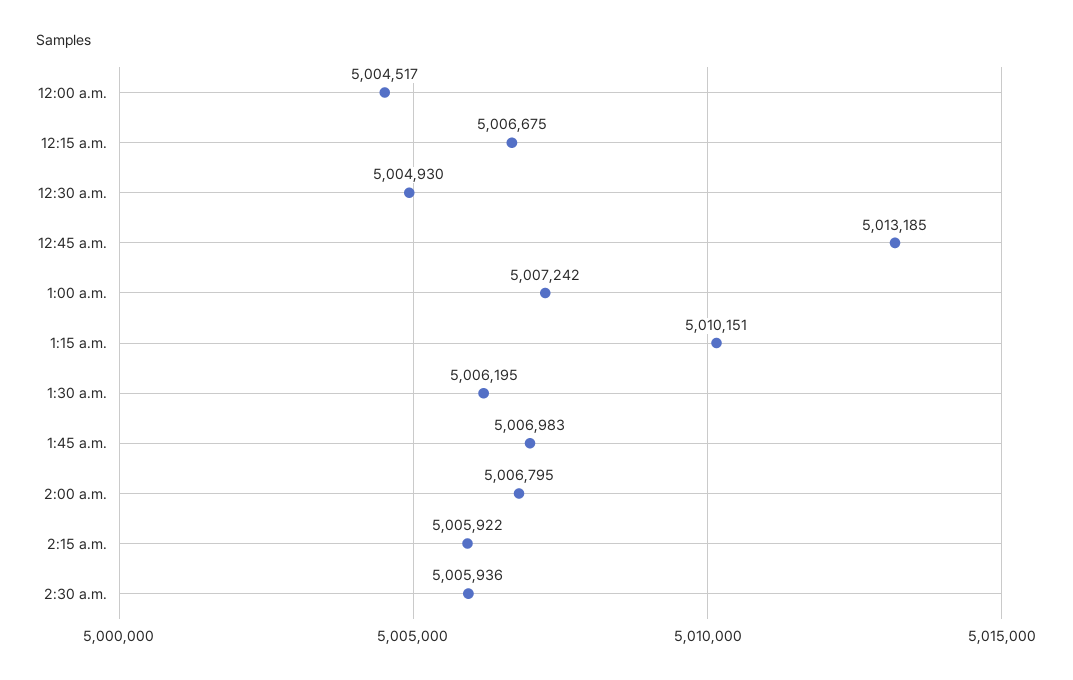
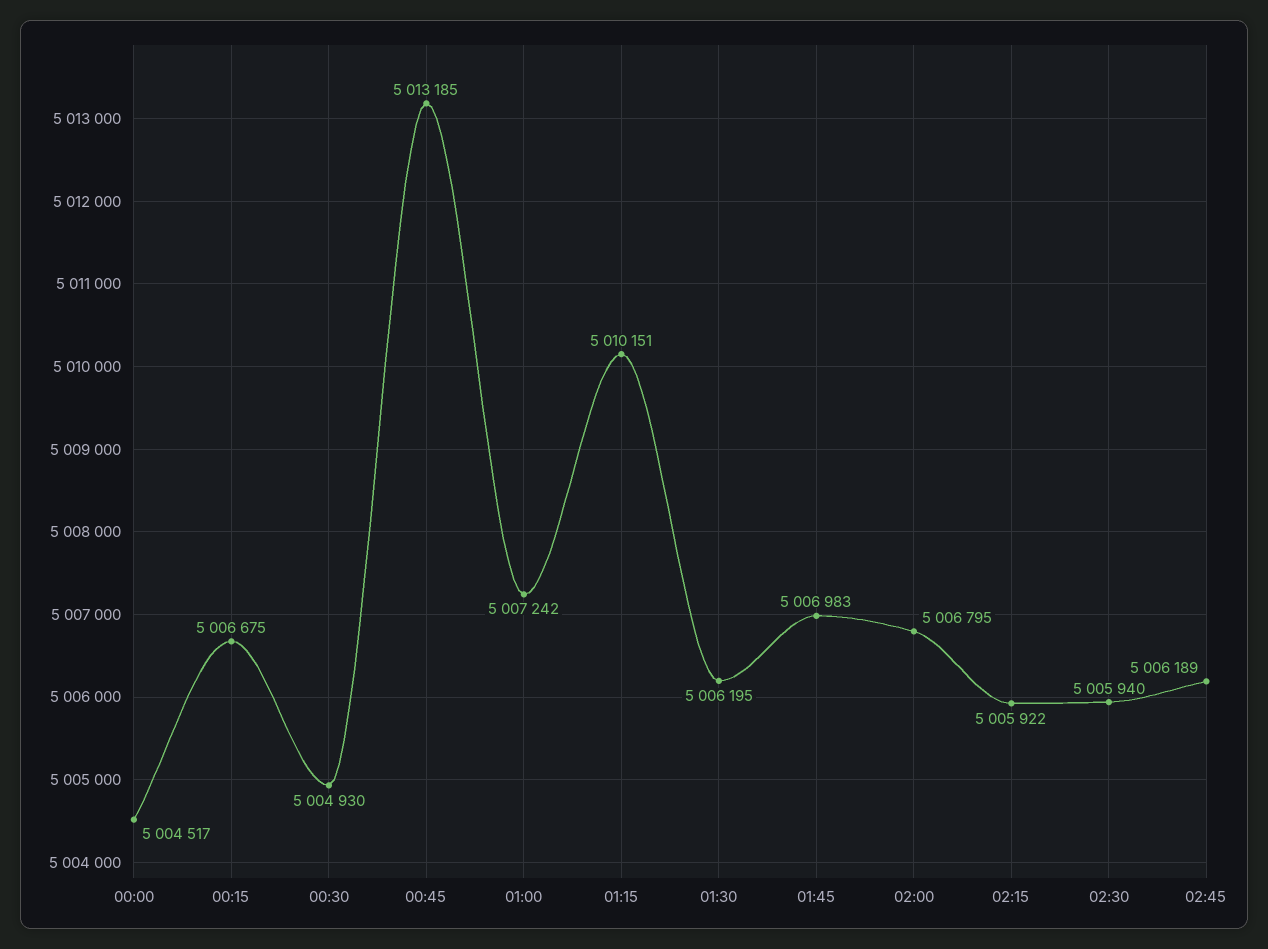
2:30 a.m.: 5005936 -> 5005940
02:45: none -> 5006189

